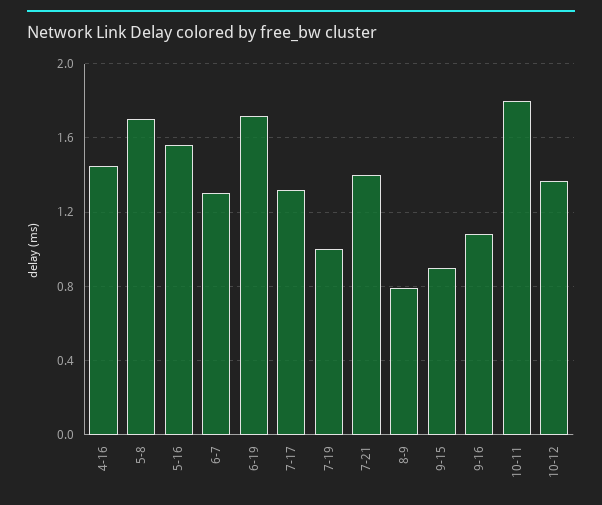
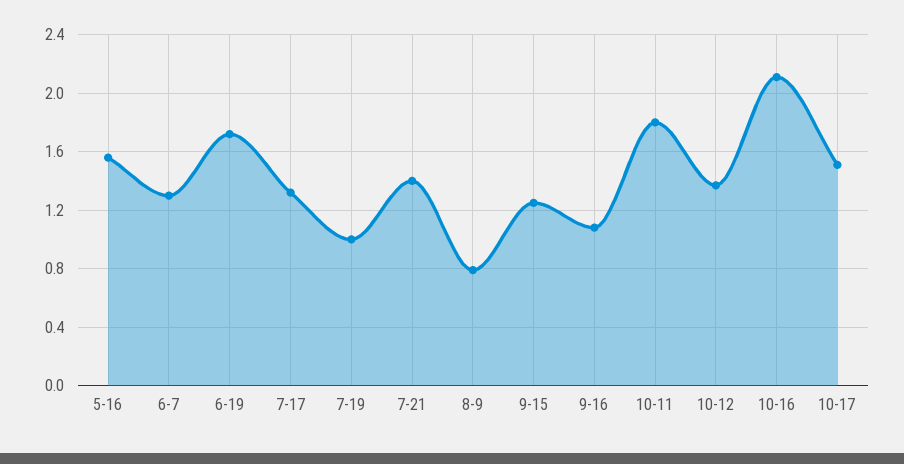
4-16: 1.45 -> none
5-8: 1.7 -> none
9-15: 0.9 -> 1.25
10-16: none -> 2.1
10-17: none -> 1.5

